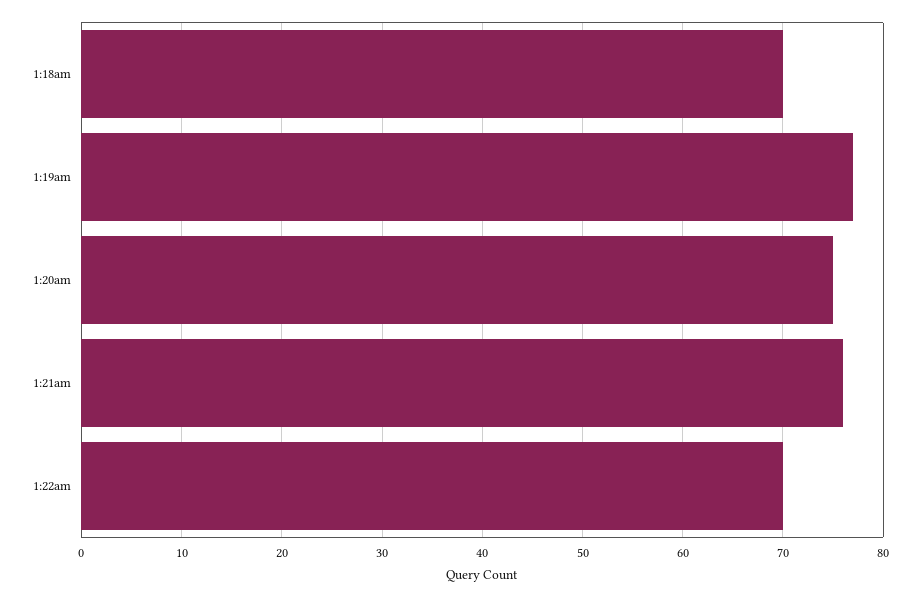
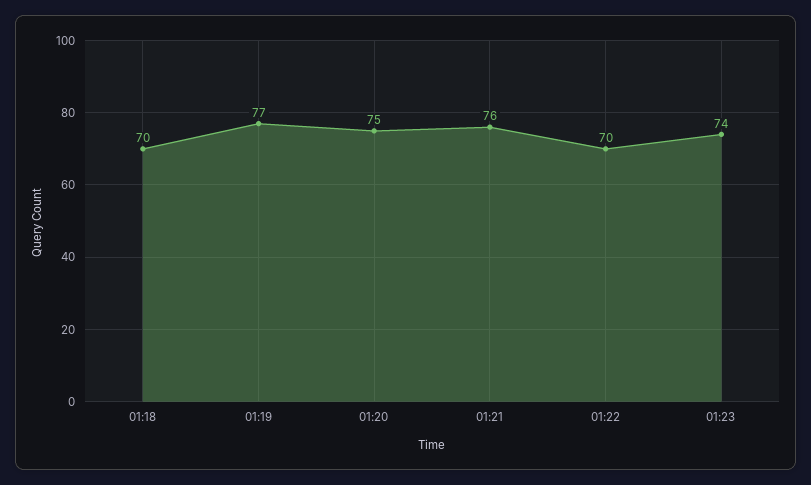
01:23: none -> 74

